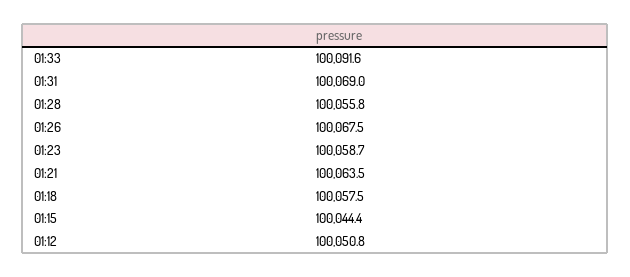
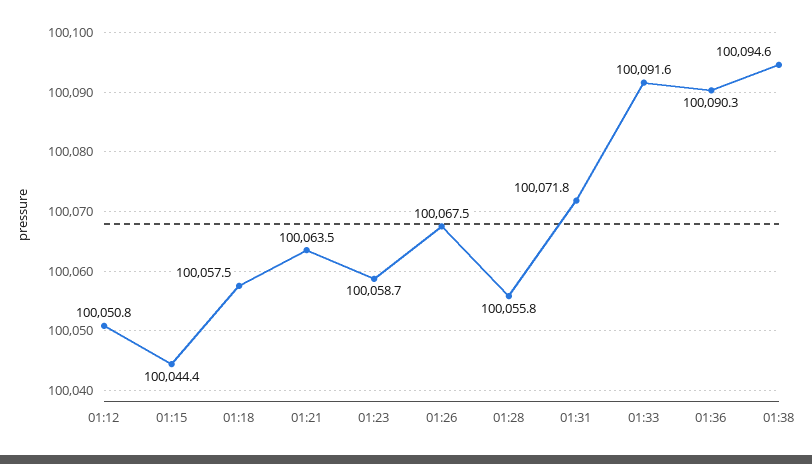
01:31: 100069 -> 100071.8
01:36: none -> 100090.3
01:38: none -> 100094.6

